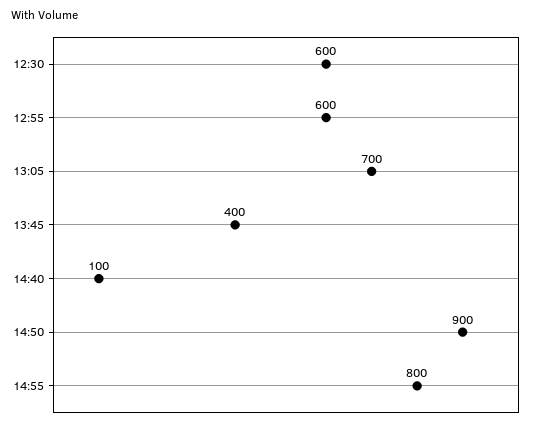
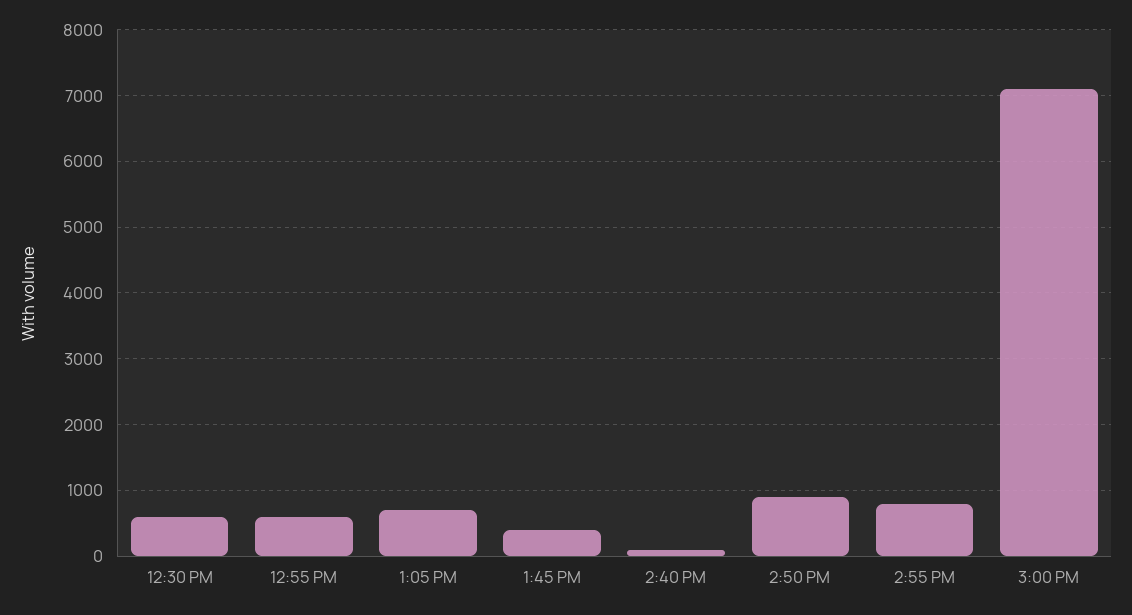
3:00 PM: none -> 7100

